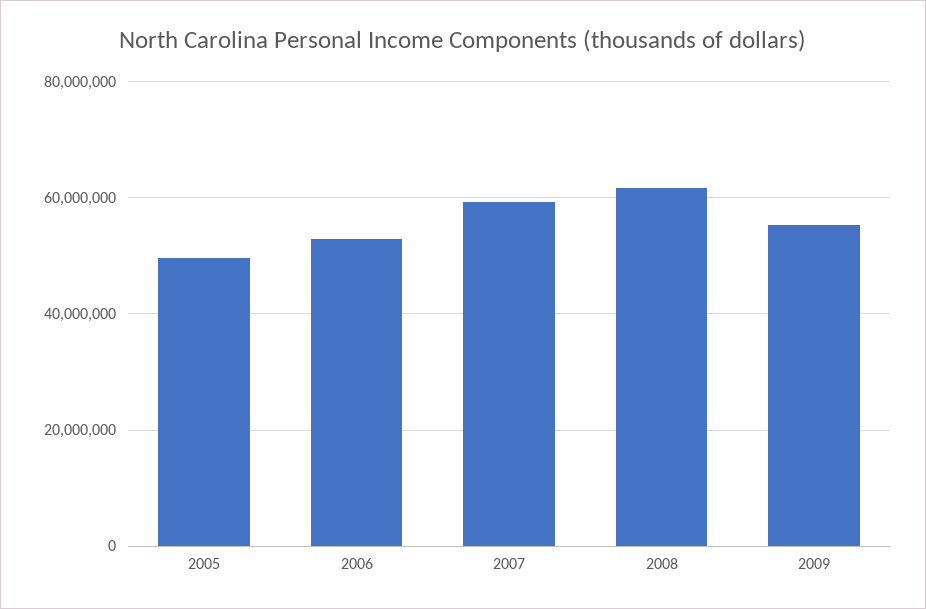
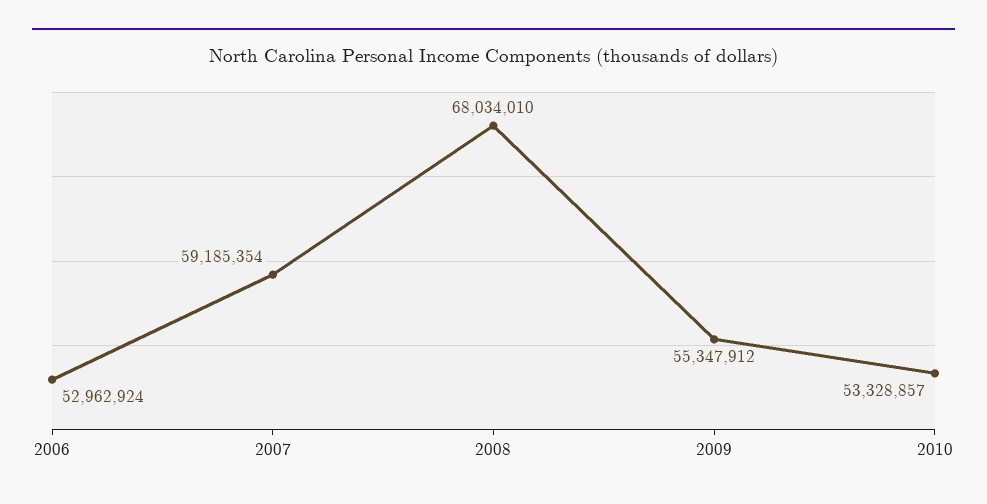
2005: 50000000 -> none
2008: 62000000 -> 68034010
2010: none -> 53328857

